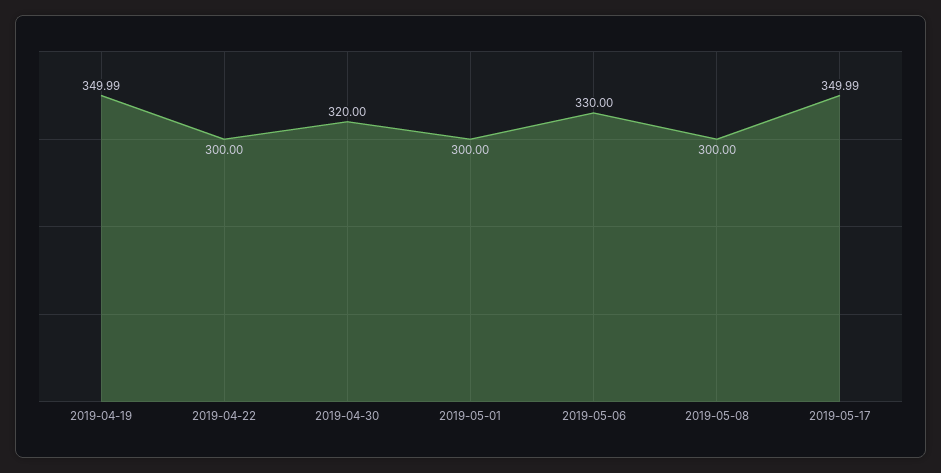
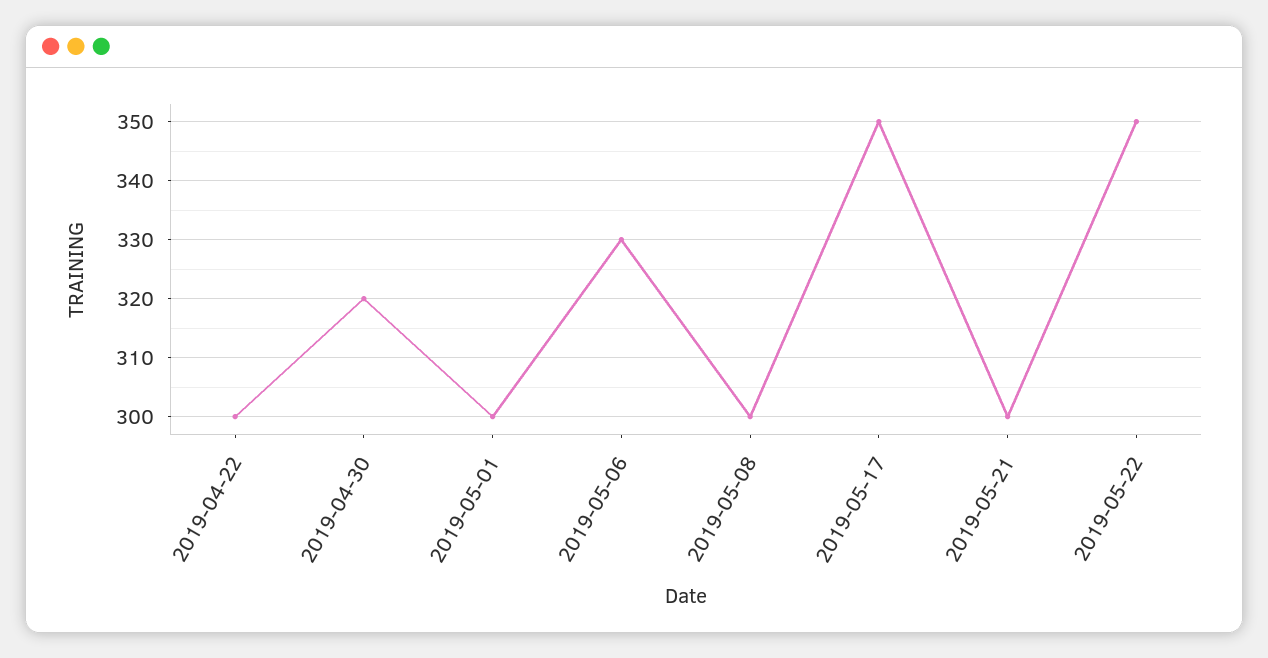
2019-04-19: 349.99 -> none
2019-05-21: none -> 300
2019-05-22: none -> 350

